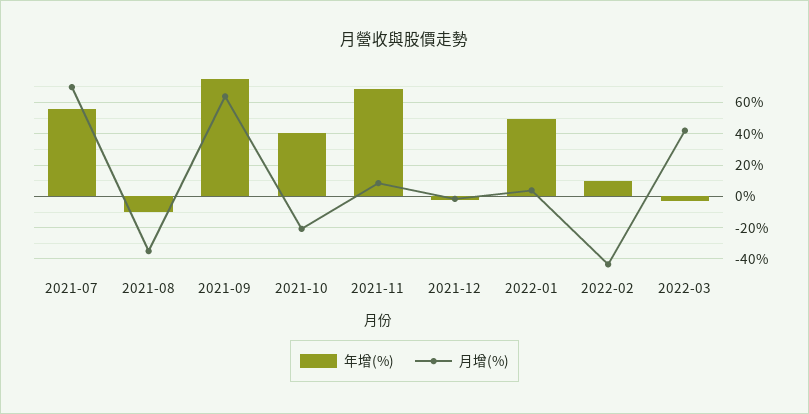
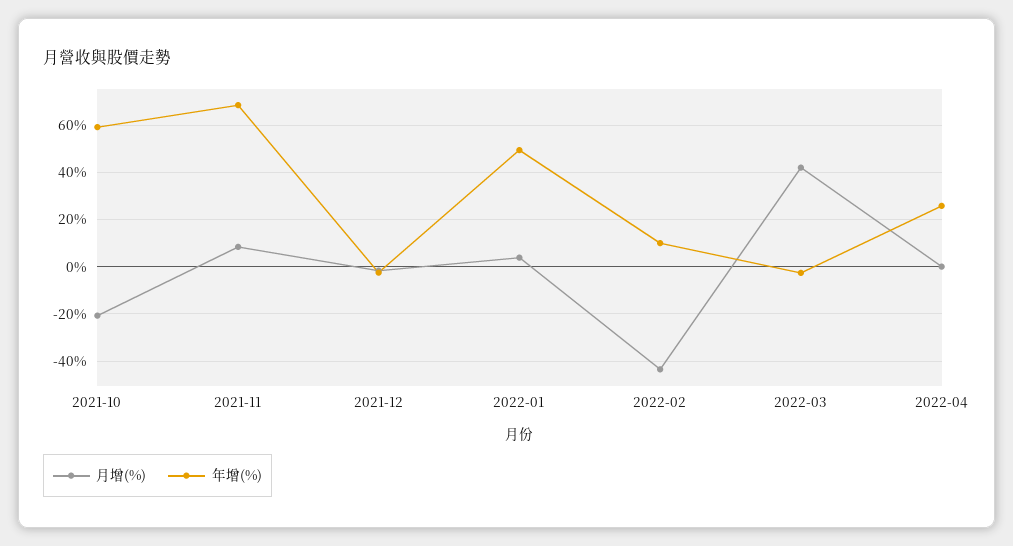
年增(%), 2021-07: 55 -> none
月增(%), 2021-07: 70 -> none
年增(%), 2021-08: -10 -> none
月增(%), 2021-08: -35 -> none
年增(%), 2021-09: 75 -> none
月增(%), 2021-09: 65 -> none
年增(%), 2021-10: 40 -> 60
月增(%), 2022-04: none -> 0
年增(%), 2022-04: none -> 25

